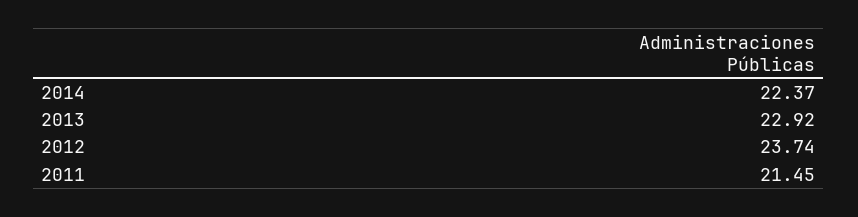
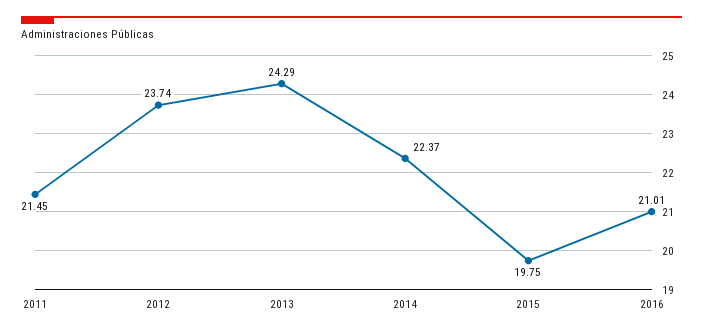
2013: 22.92 -> 24.29
2015: none -> 19.75
2016: none -> 21.01

